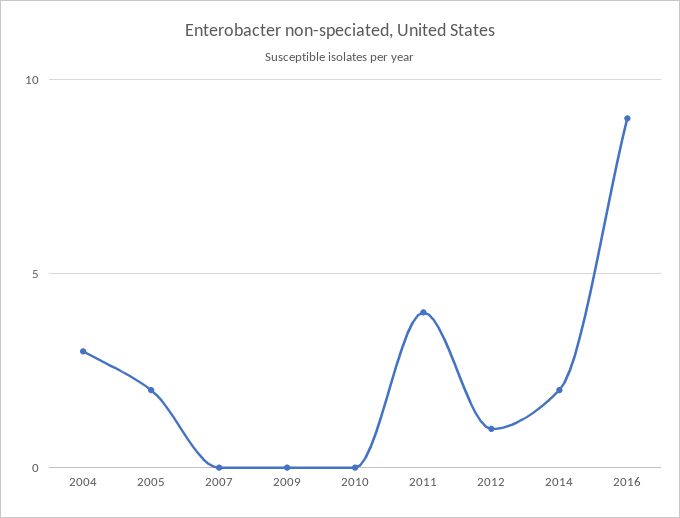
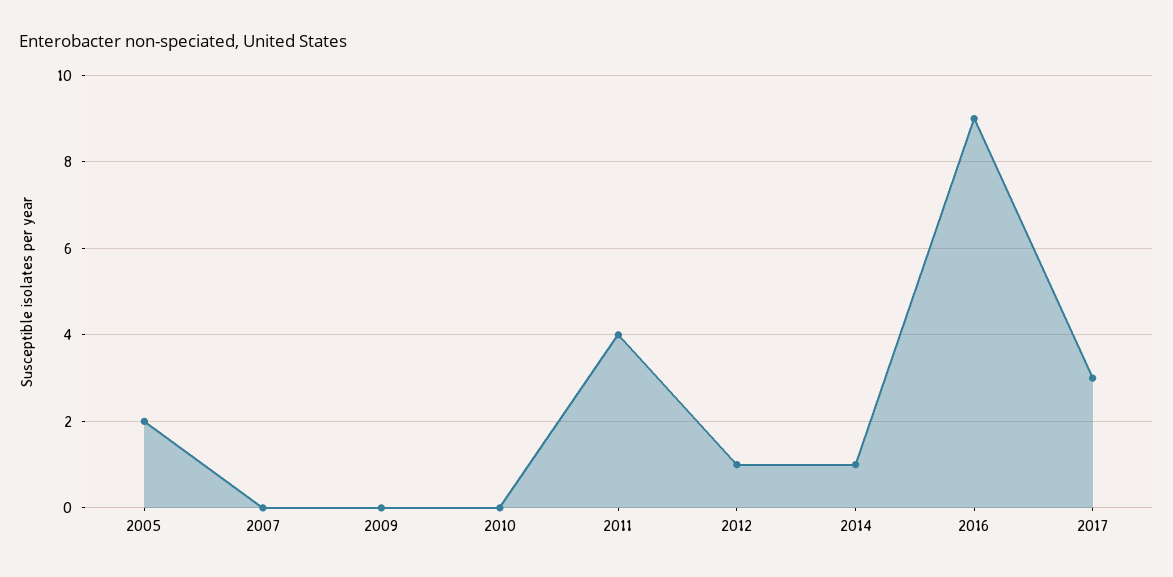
2004: 3 -> none
2014: 2 -> 1
2017: none -> 3

